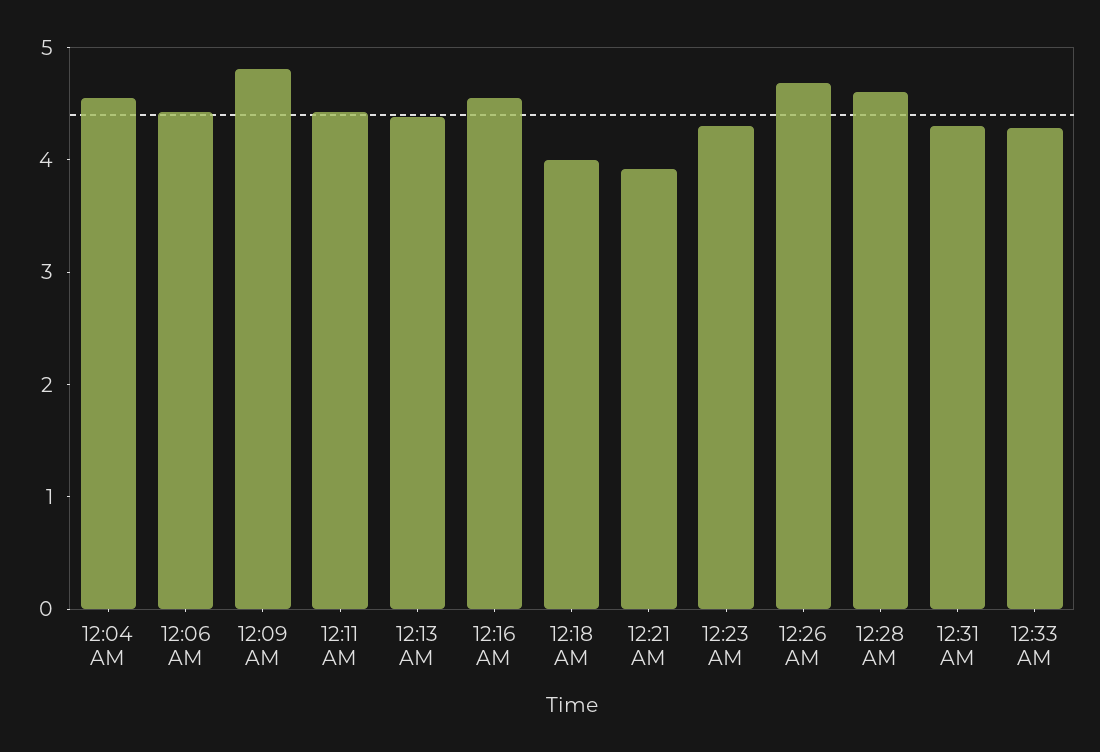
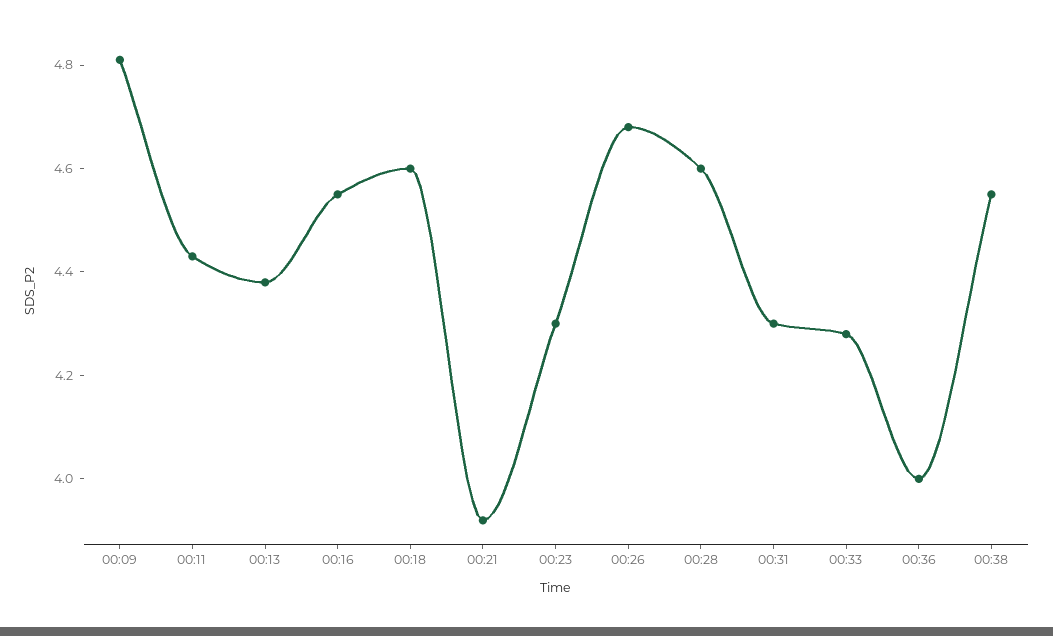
12:04 AM: 4.6 -> none
12:06 AM: 4.4 -> none
12:18 AM: 4 -> 4.6
00:36: none -> 4
00:38: none -> 4.55

